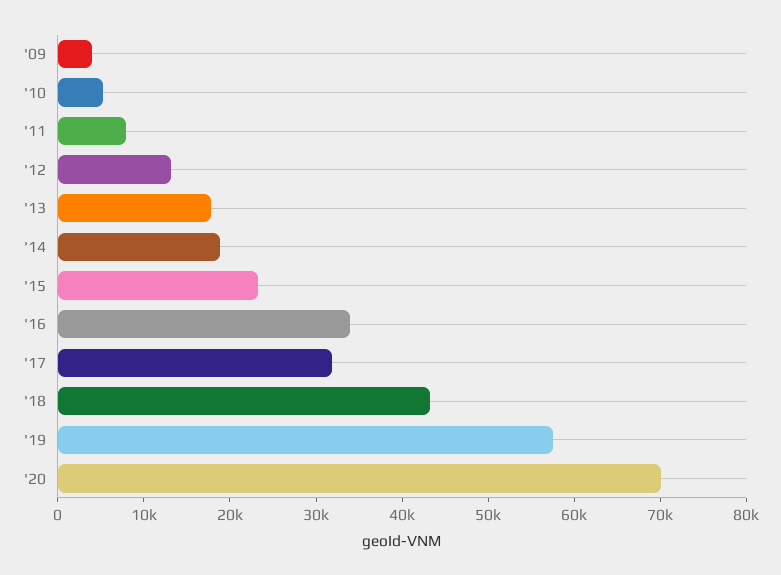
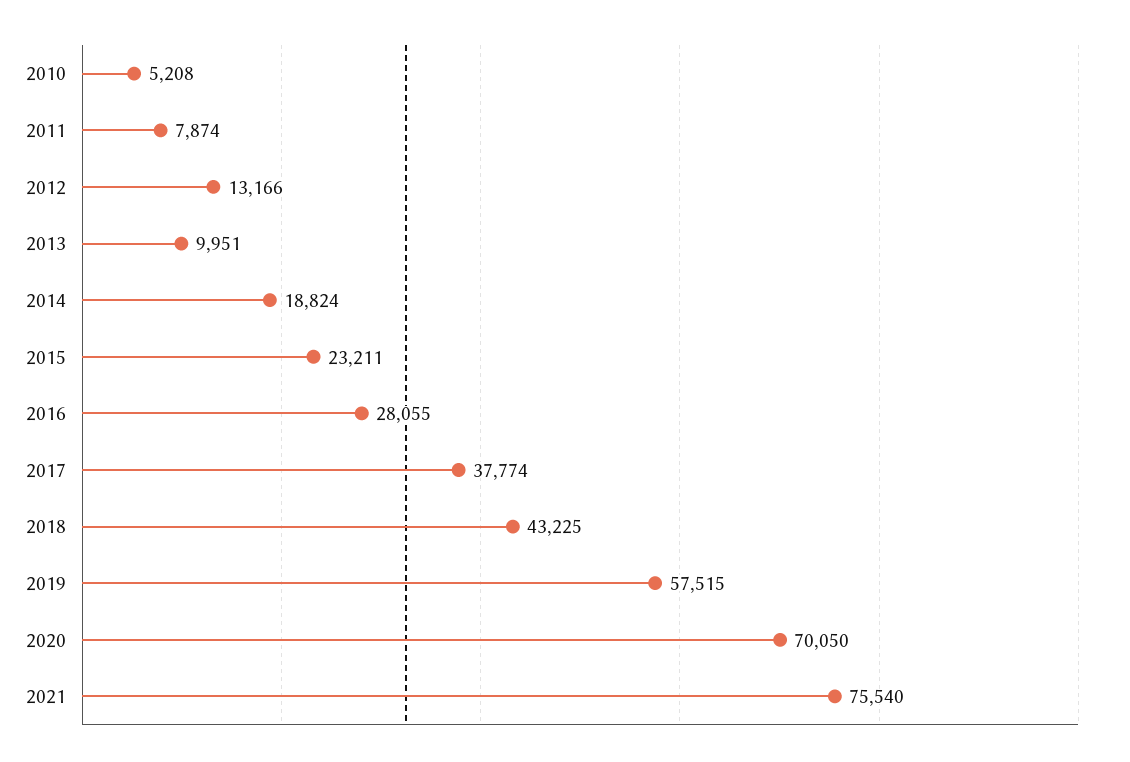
'09: 4000 -> none
'13: 18000 -> 9951
'16: 34000 -> 28055
'17: 32000 -> 37774
2021: none -> 75540

